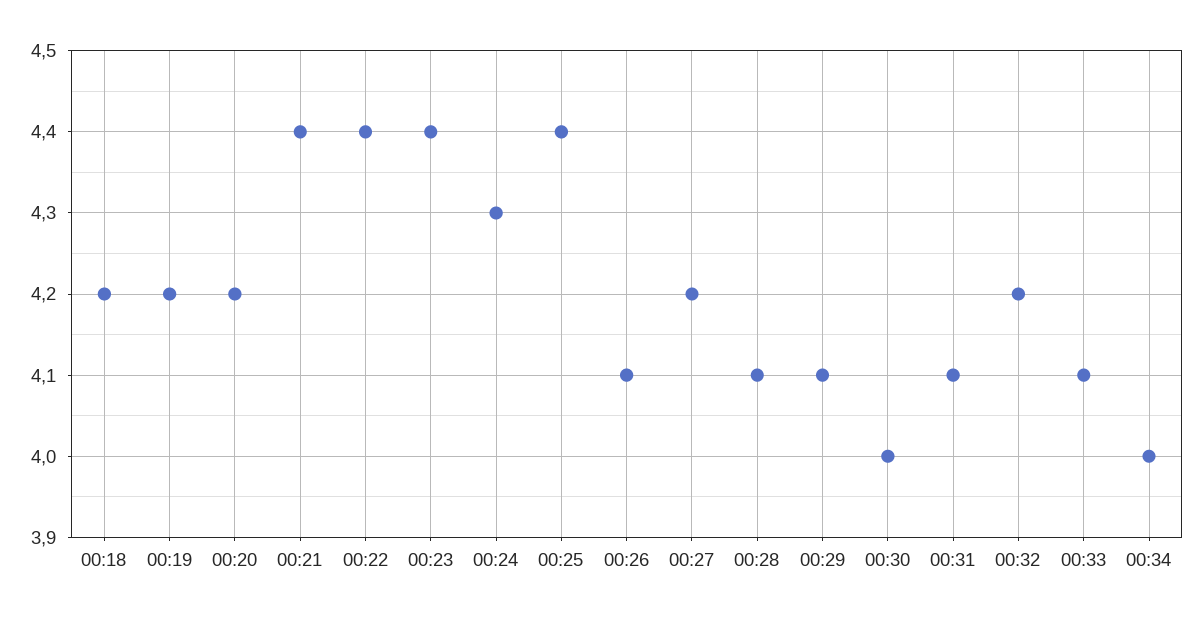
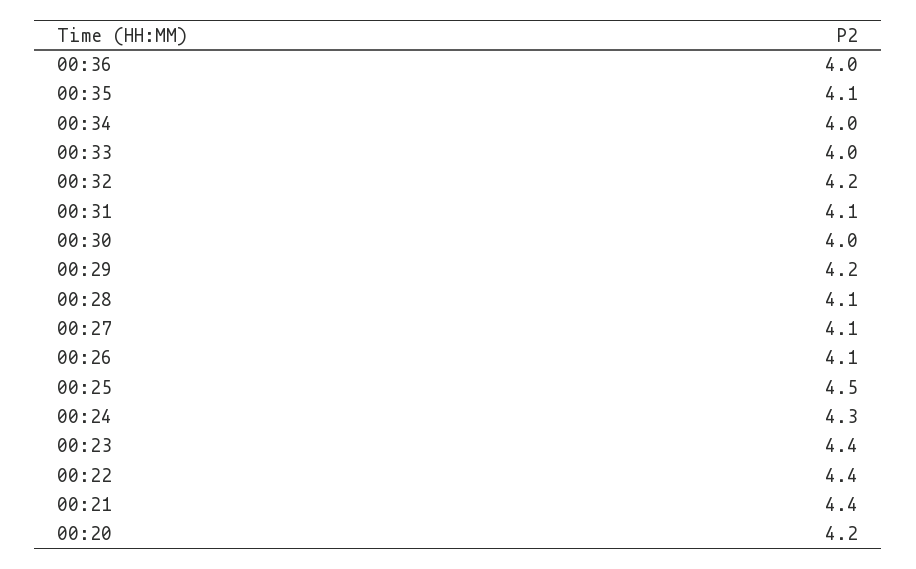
00:18: 4.2 -> none
00:19: 4.2 -> none
00:25: 4.4 -> 4.5
00:27: 4.2 -> 4.1
00:29: 4.1 -> 4.2
00:33: 4.1 -> 4
00:36: none -> 4
00:35: none -> 4.1

